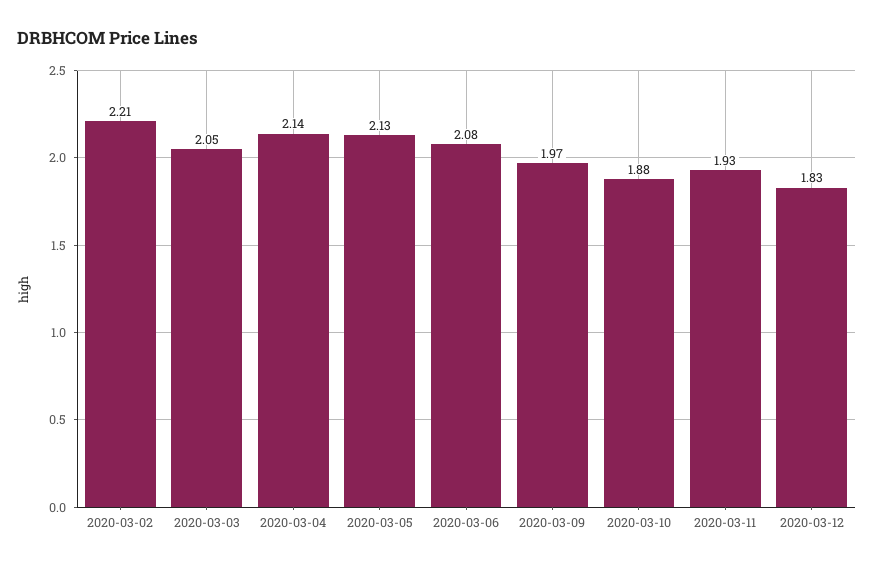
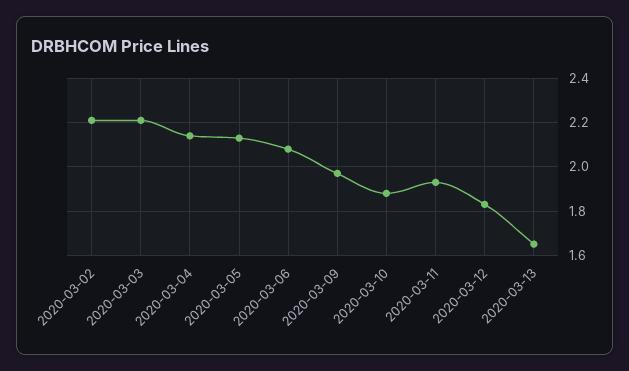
2020-03-03: 2.05 -> 2.2
2020-03-13: none -> 1.65

